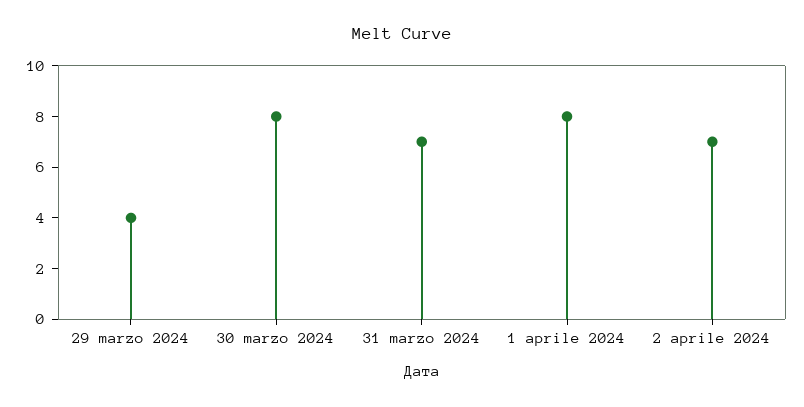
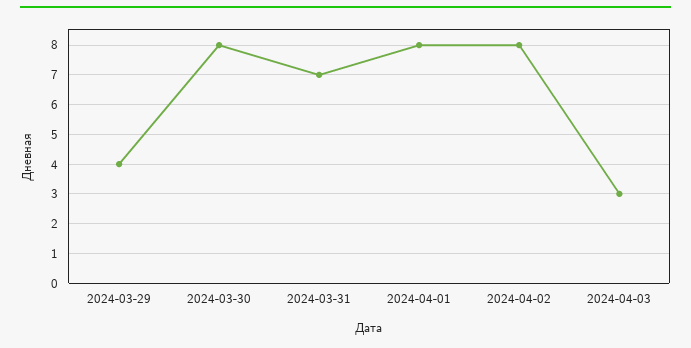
2 aprile 2024: 7 -> 8
2024-04-03: none -> 3

